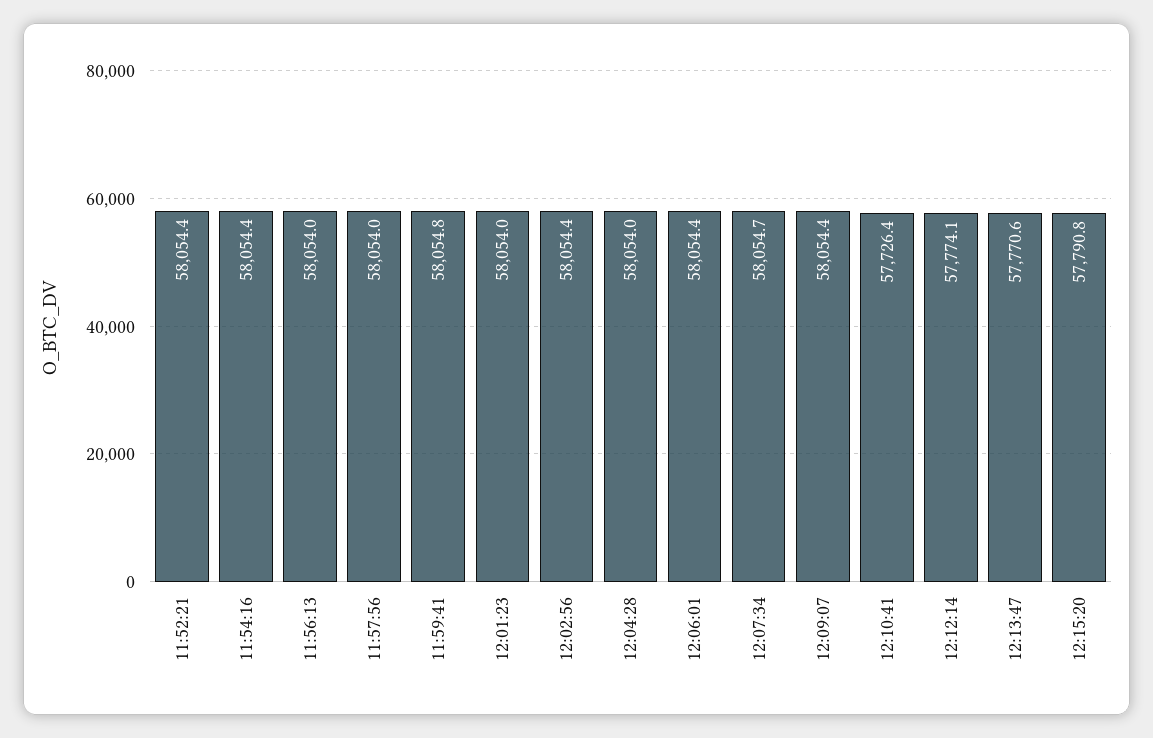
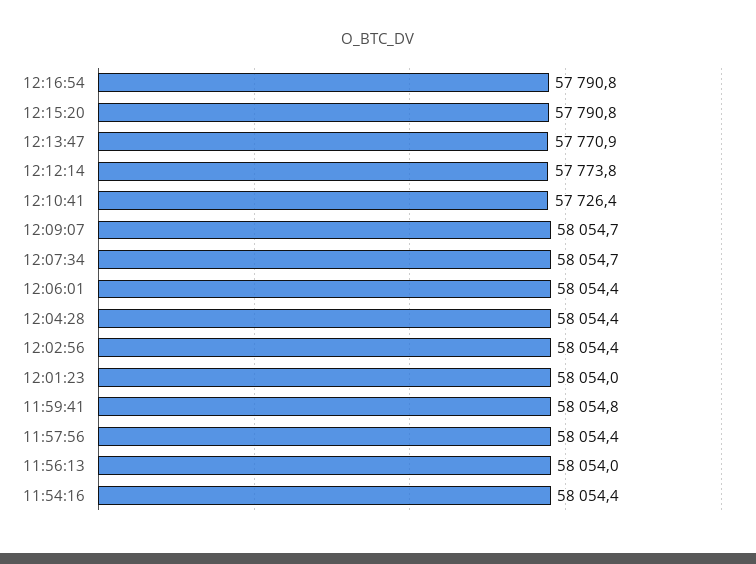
11:52:21: 58054.4 -> none
11:57:56: 58054 -> 58054.4
12:04:28: 58054 -> 58054.4
12:09:07: 58054.4 -> 58054.7
12:12:14: 57774.1 -> 57773.8
12:13:47: 57770.6 -> 57770.9
12:16:54: none -> 57790.8

